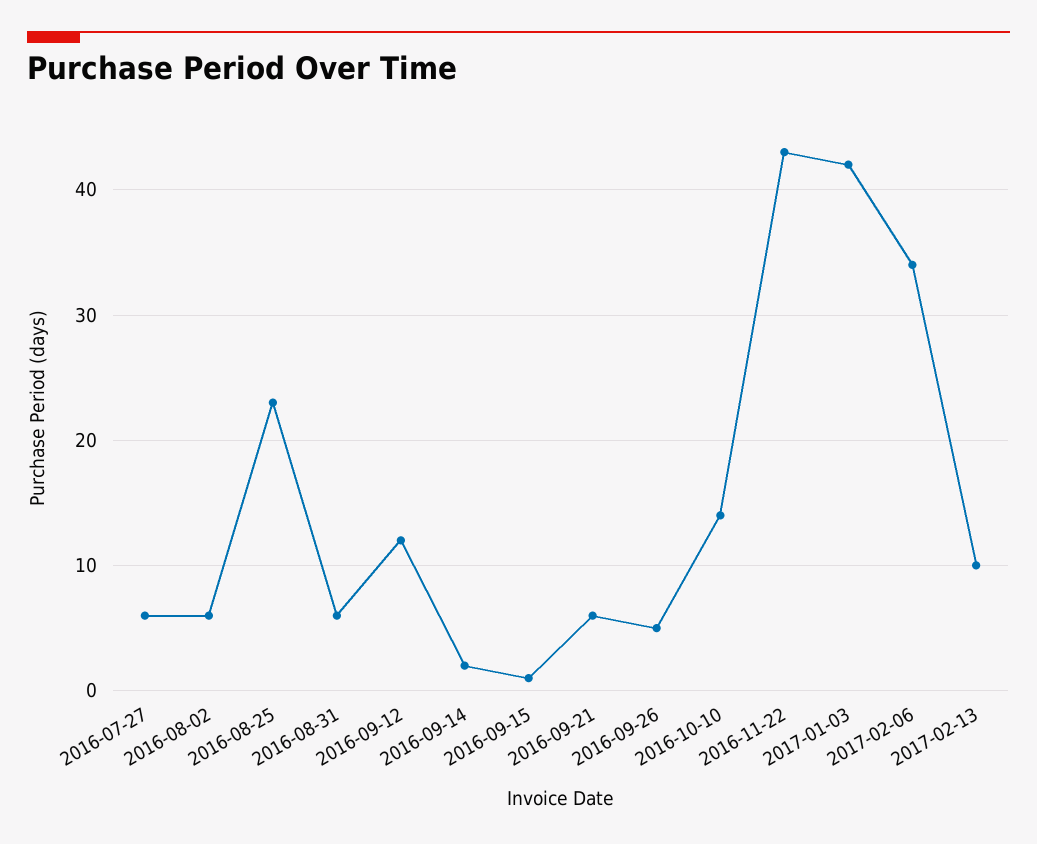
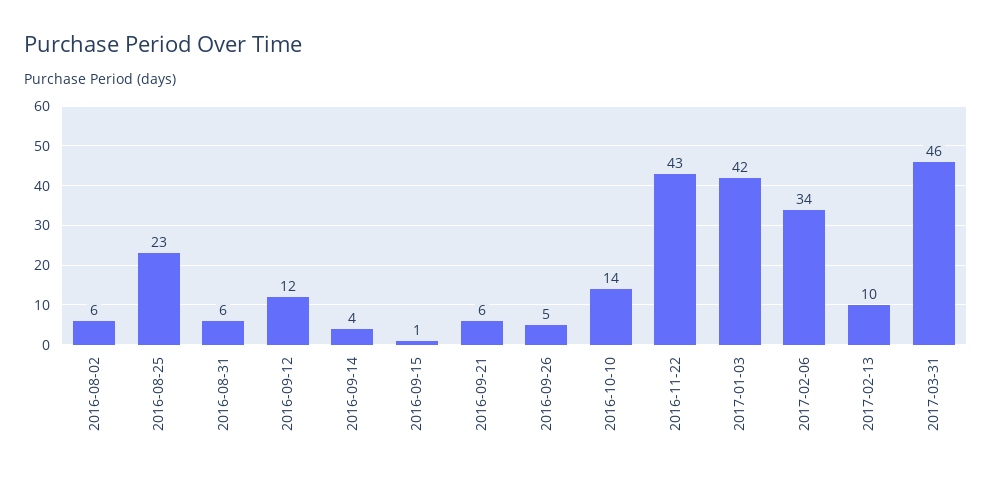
2016-07-27: 6 -> none
2016-09-14: 2 -> 4
2017-03-31: none -> 46

